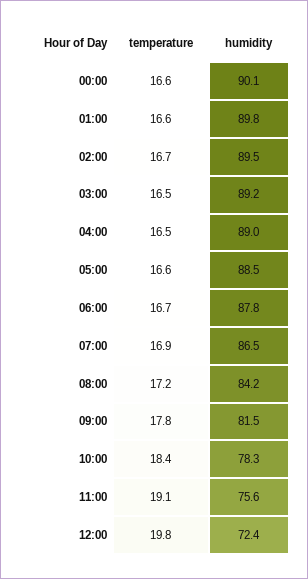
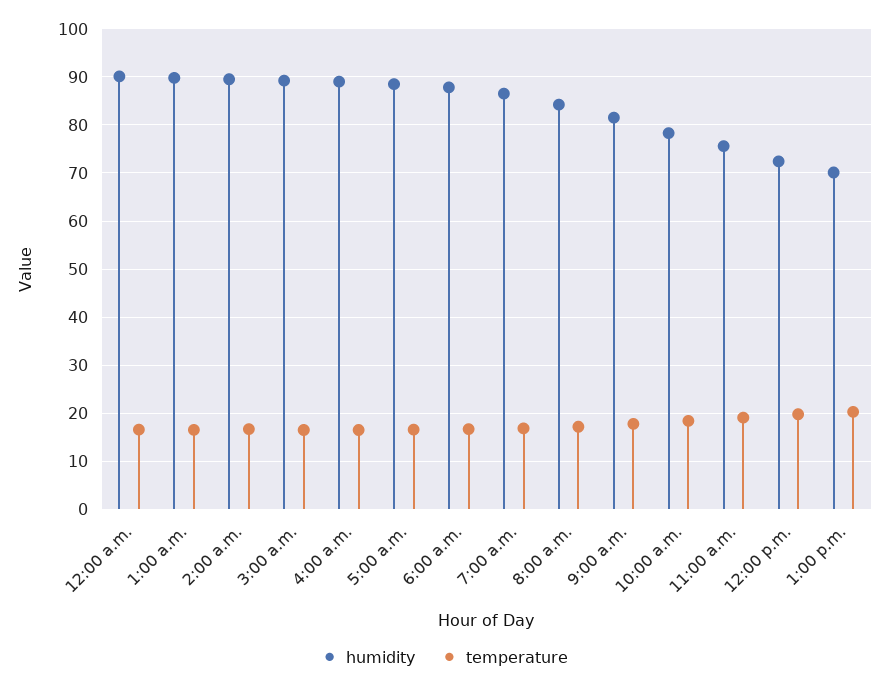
humidity, 1:00 p.m.: none -> 70
temperature, 1:00 p.m.: none -> 20

